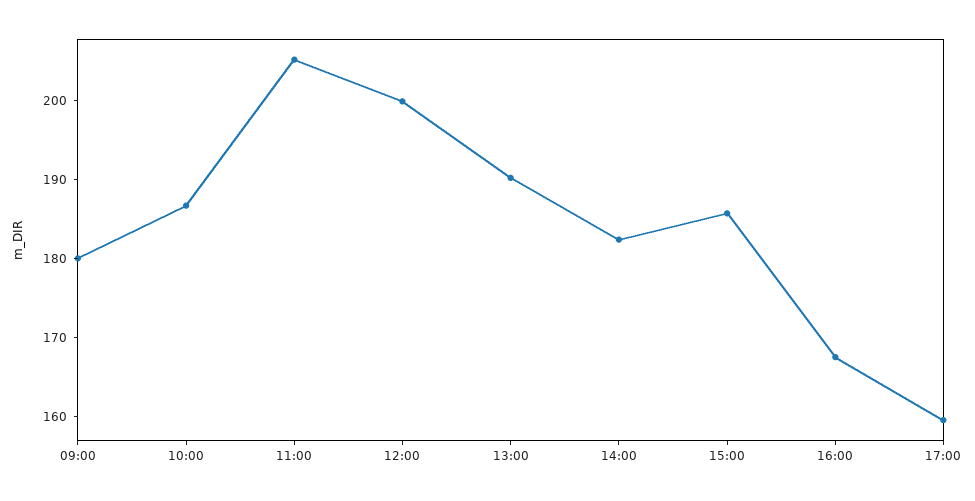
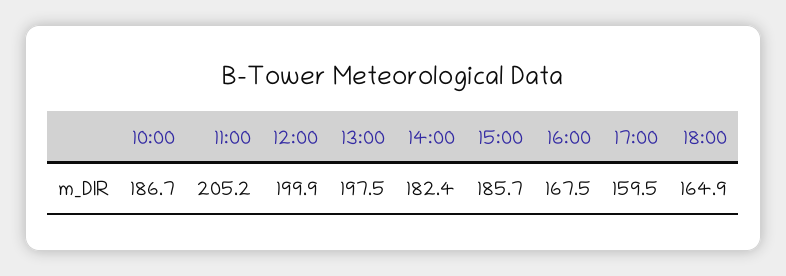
09:00: 180 -> none
13:00: 190 -> 197.5
18:00: none -> 164.9

